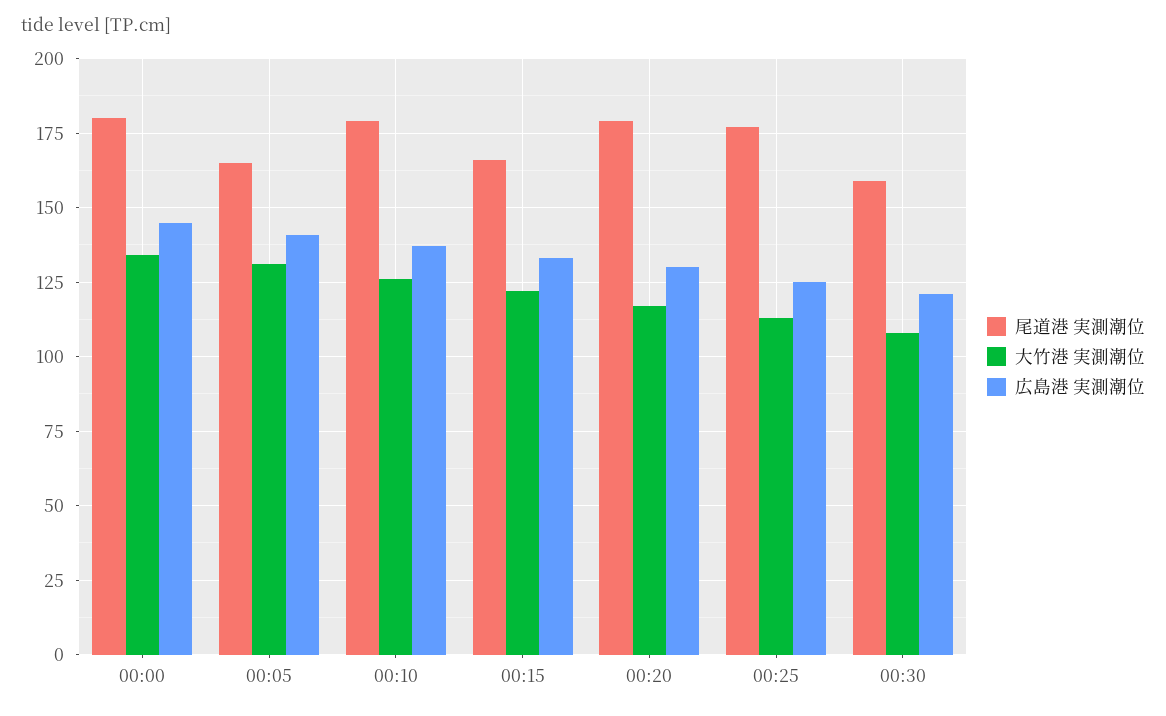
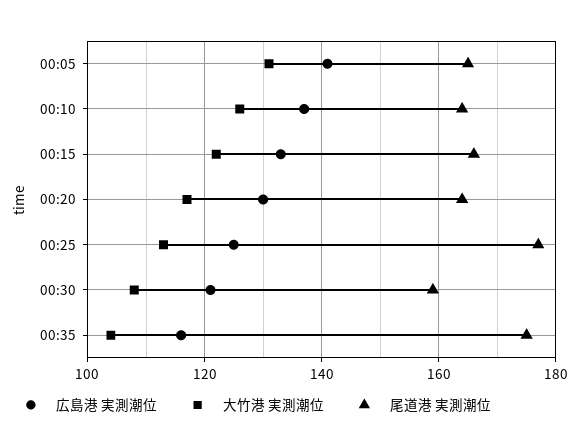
尾道港 実測潮位, 00:00: 180 -> none
大竹港 実測潮位, 00:00: 135 -> none
広島港 実測潮位, 00:00: 145 -> none
尾道港 実測潮位, 00:10: 180 -> 165
尾道港 実測潮位, 00:20: 180 -> 165
広島港 実測潮位, 00:35: none -> 115
大竹港 実測潮位, 00:35: none -> 105
尾道港 実測潮位, 00:35: none -> 175

